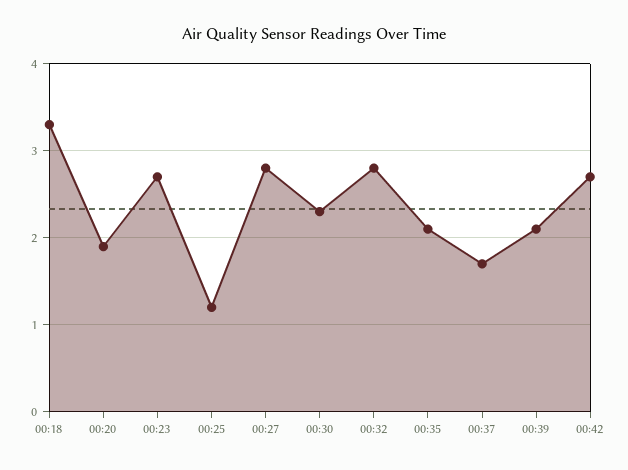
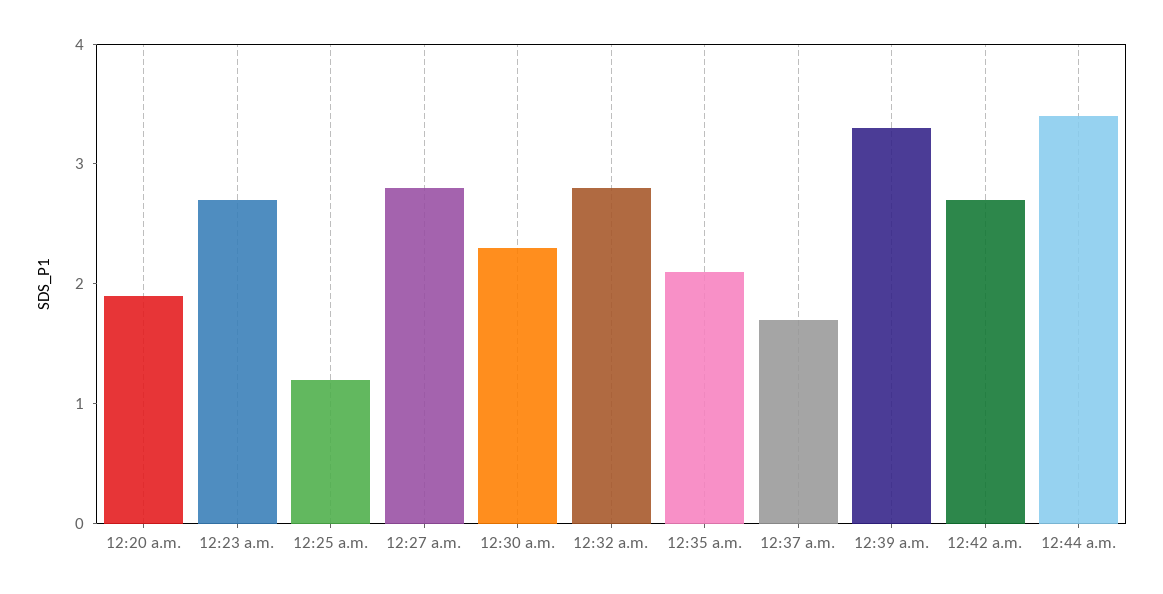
00:18: 3.3 -> none
00:39: 2.1 -> 3.3
12:44 a.m.: none -> 3.4

